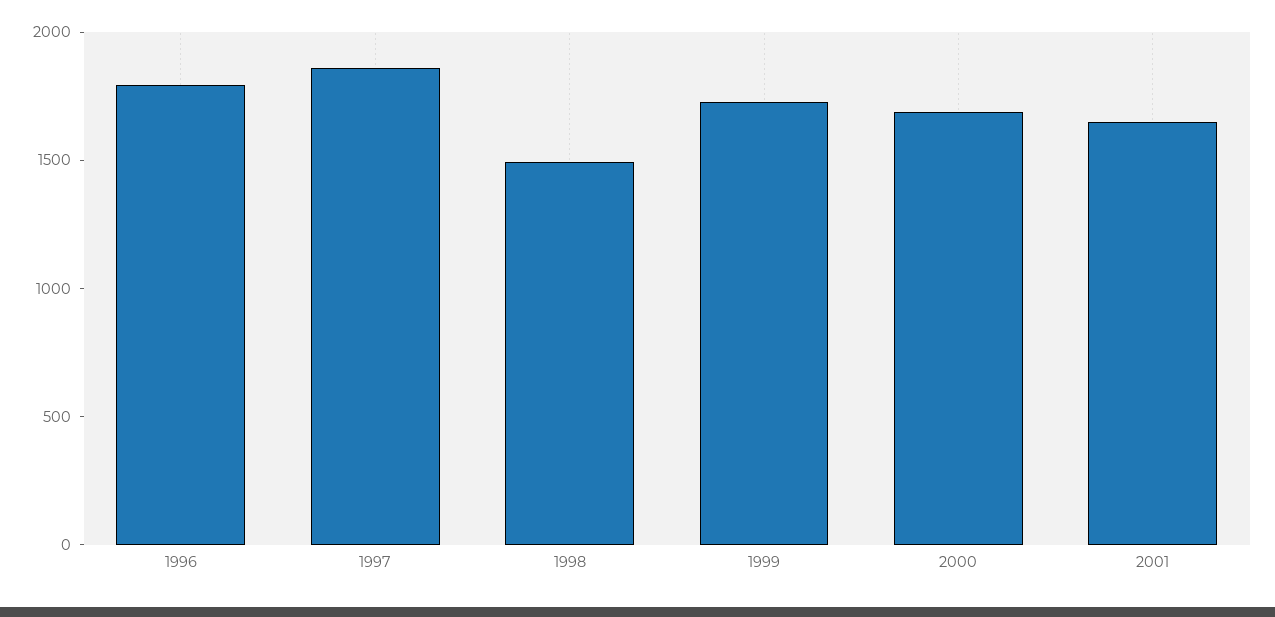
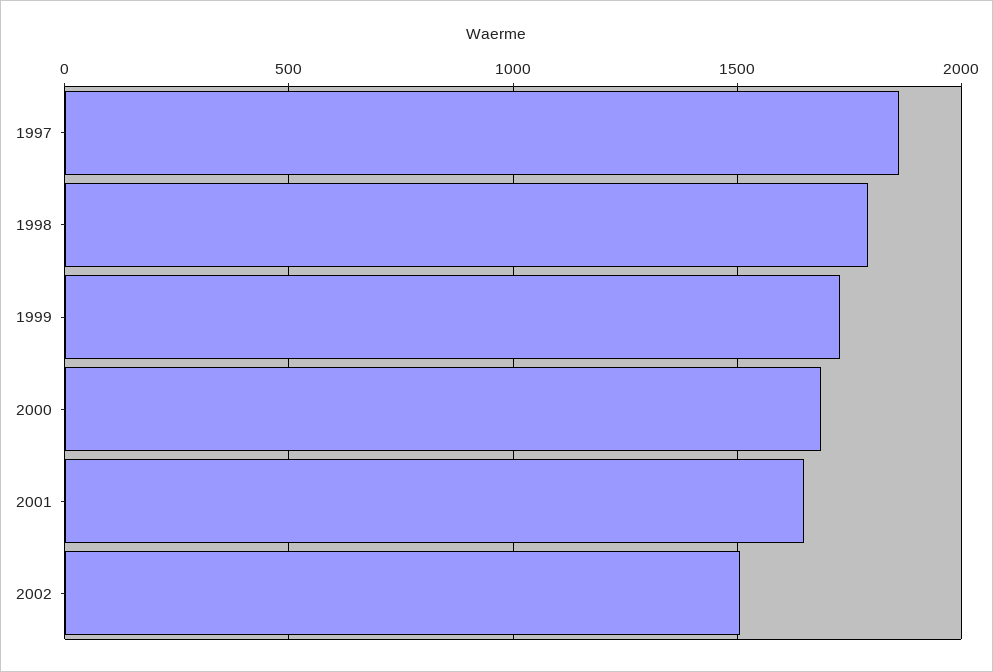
1996: 1800 -> none
1998: 1500 -> 1800
2002: none -> 1500

